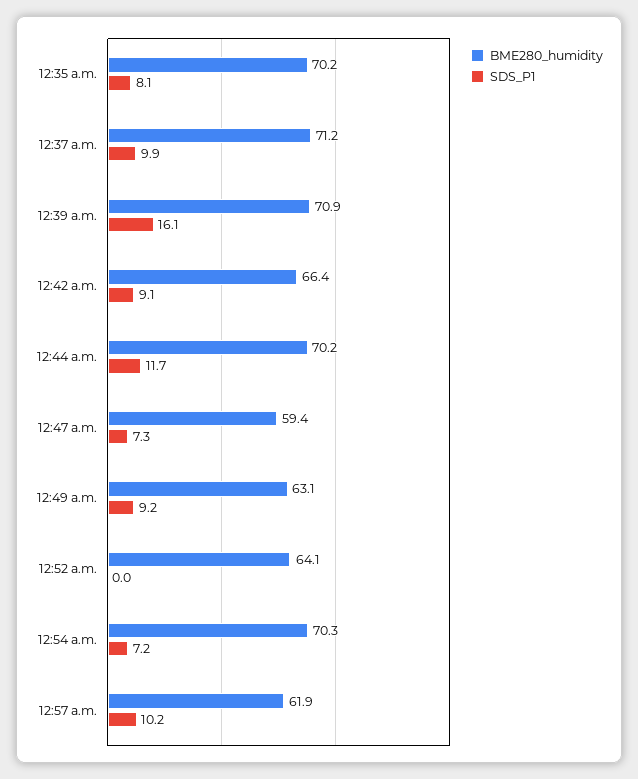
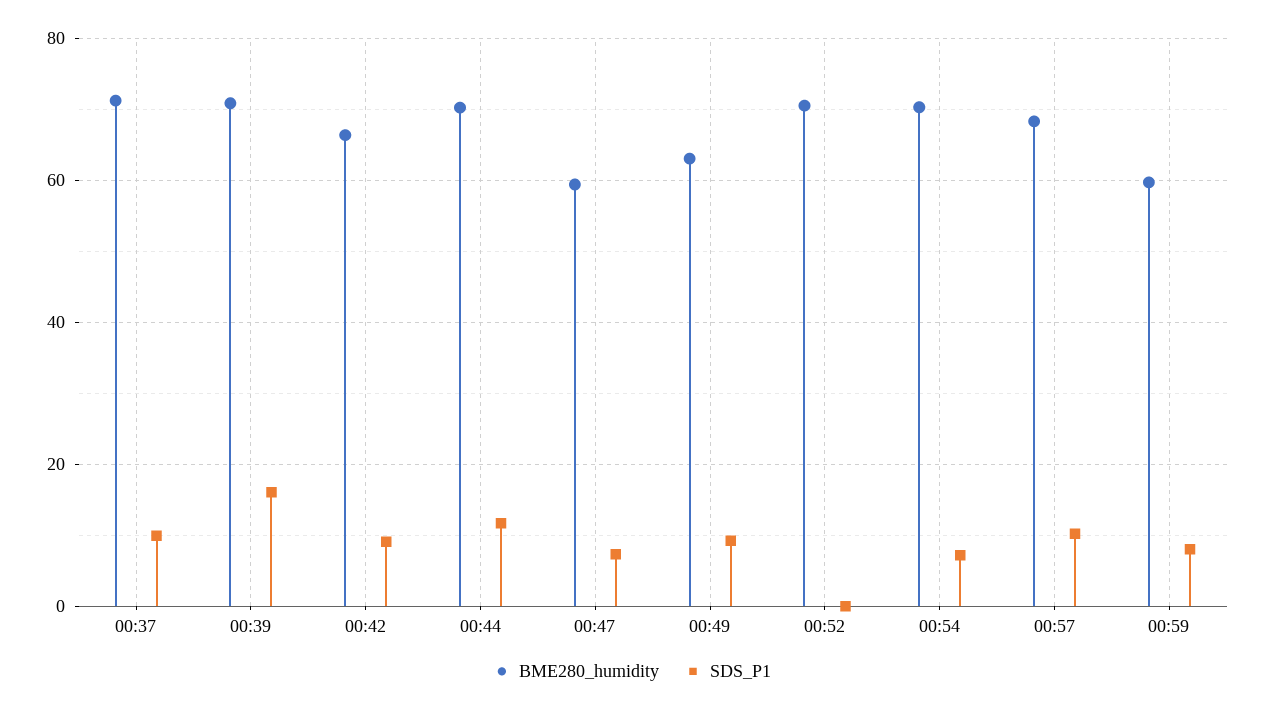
BME280_humidity, 12:35 a.m.: 70.2 -> none
SDS_P1, 12:35 a.m.: 8.1 -> none
BME280_humidity, 12:52 a.m.: 64.1 -> 70
BME280_humidity, 12:57 a.m.: 61.9 -> 68
BME280_humidity, 00:59: none -> 60
SDS_P1, 00:59: none -> 8

